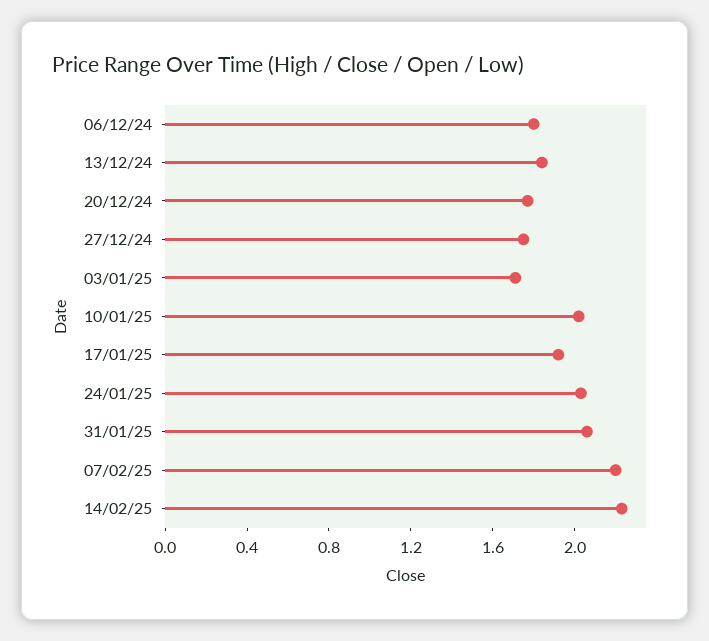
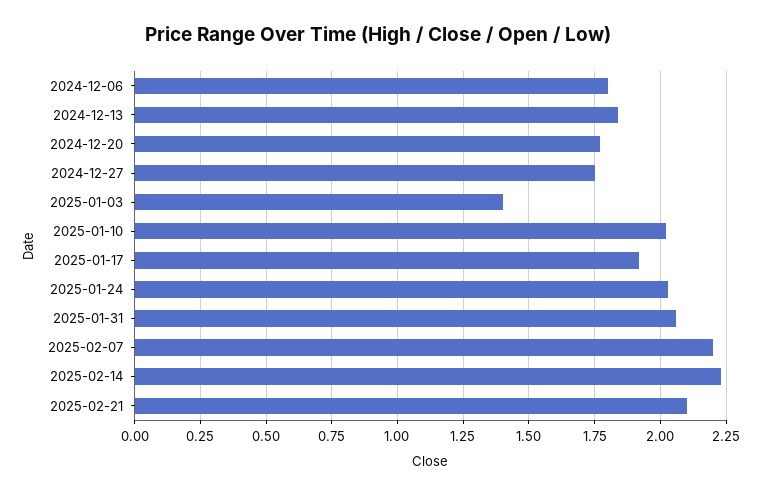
03/01/25: 1.7 -> 1.4
2025-02-21: none -> 2.1

